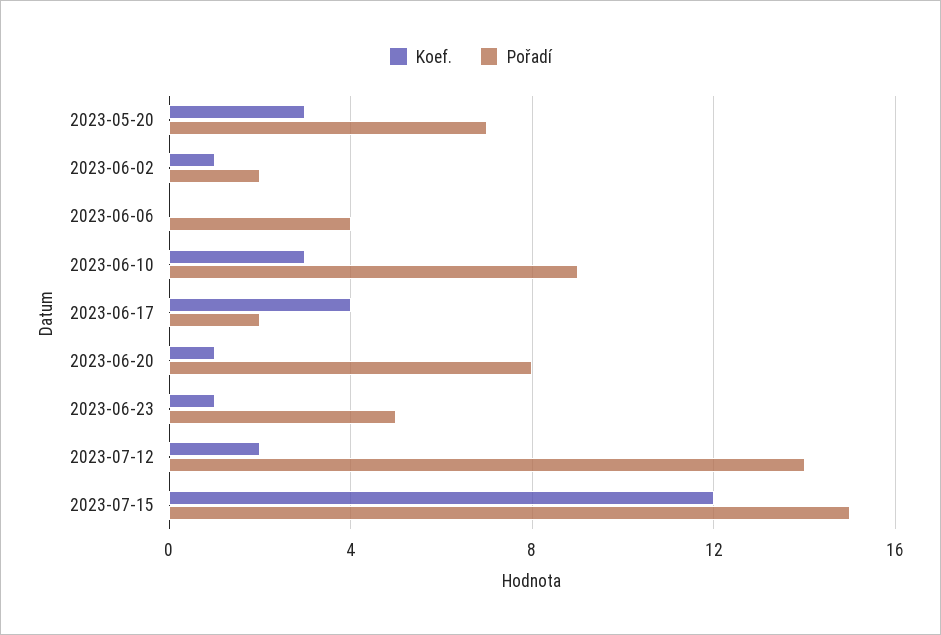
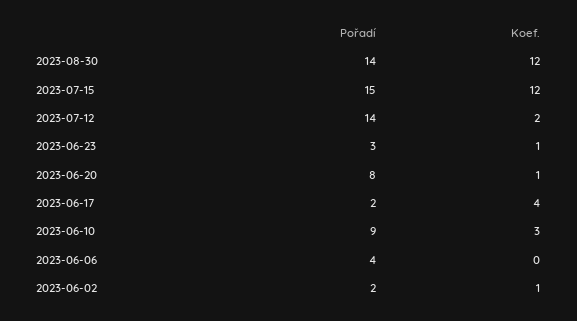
Koef., 2023-05-20: 3 -> none
Pořadí, 2023-05-20: 7 -> none
Pořadí, 2023-06-23: 5 -> 3
Pořadí, 2023-08-30: none -> 14
Koef., 2023-08-30: none -> 12

